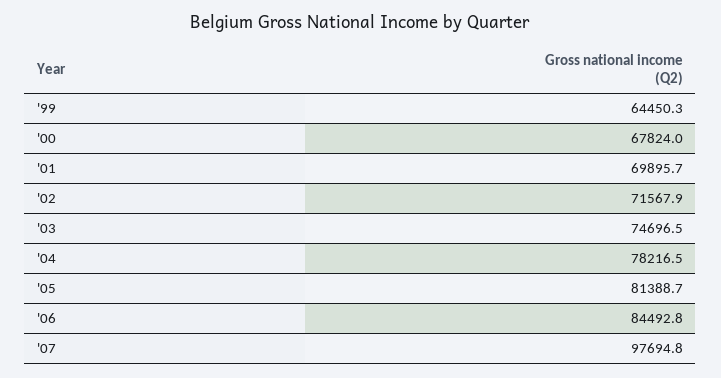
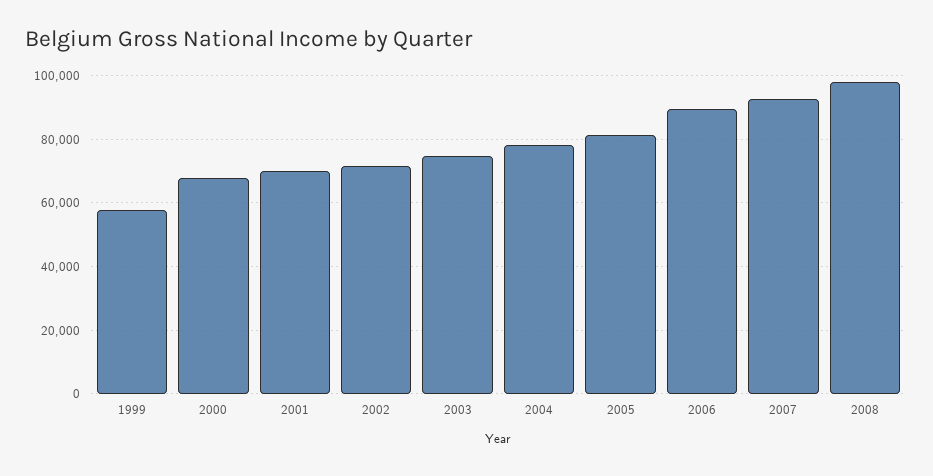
'99: 64450.3 -> 58000
'06: 84492.8 -> 90000
'07: 97694.8 -> 92000
2008: none -> 98000

